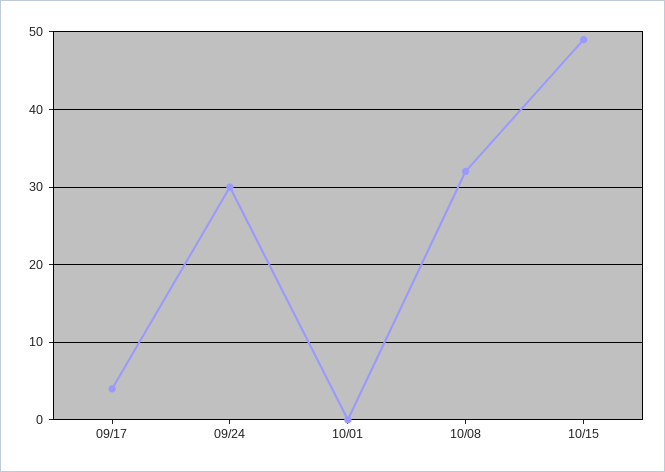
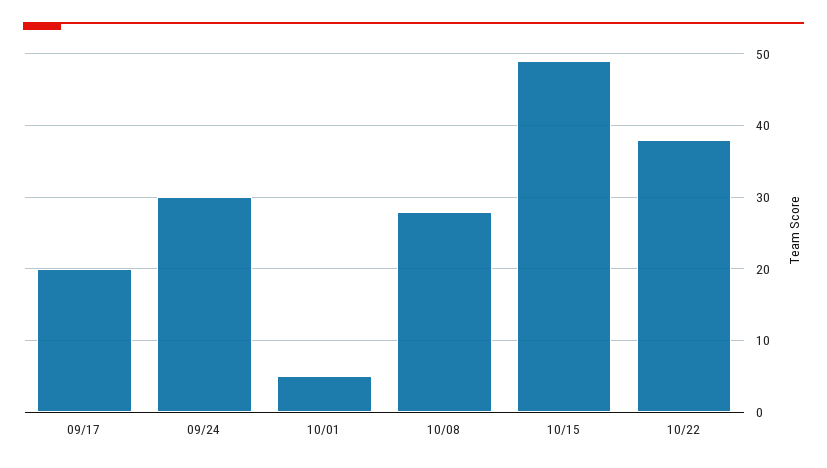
09/17: 4 -> 20
10/01: 0 -> 5
10/08: 32 -> 28
10/22: none -> 38

